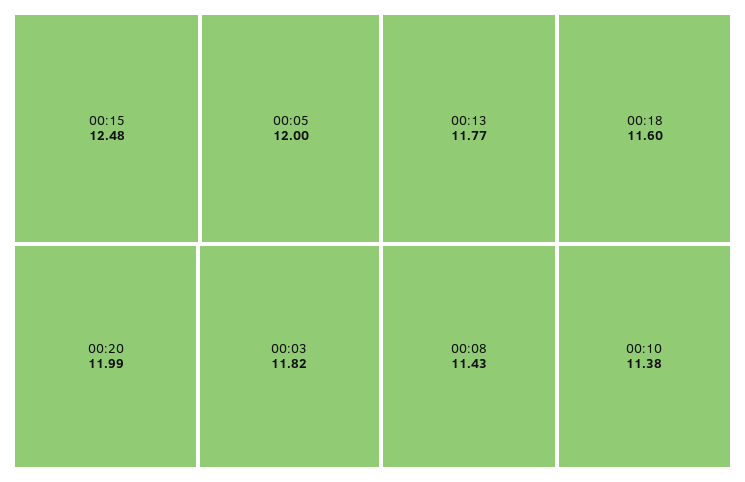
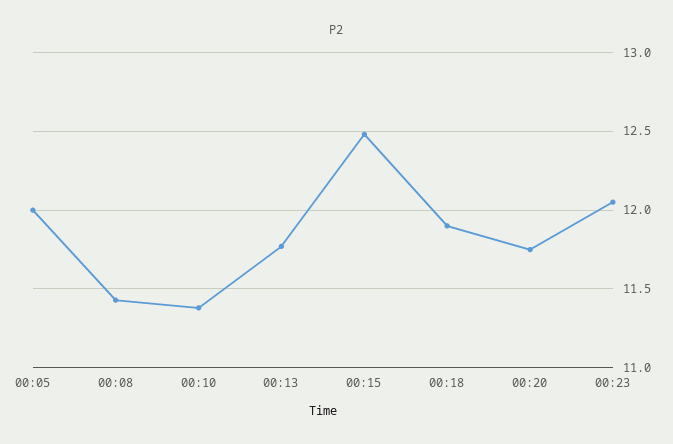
00:20: 11.99 -> 11.75
00:03: 11.82 -> none
00:18: 11.6 -> 11.9
00:23: none -> 12.05

